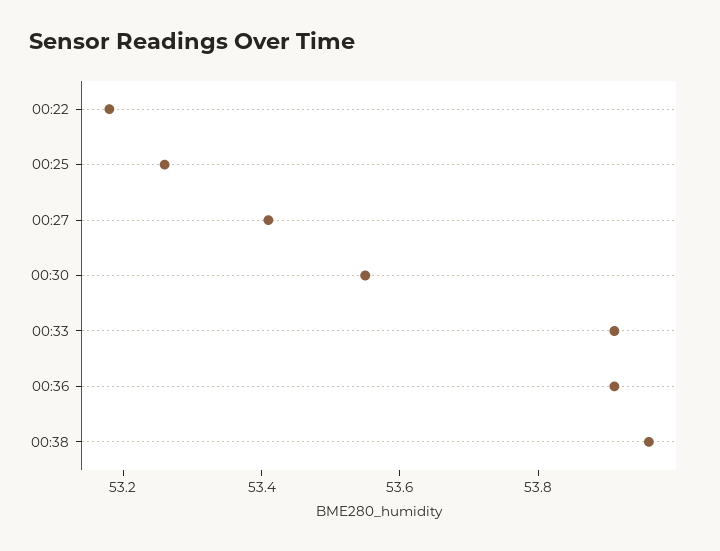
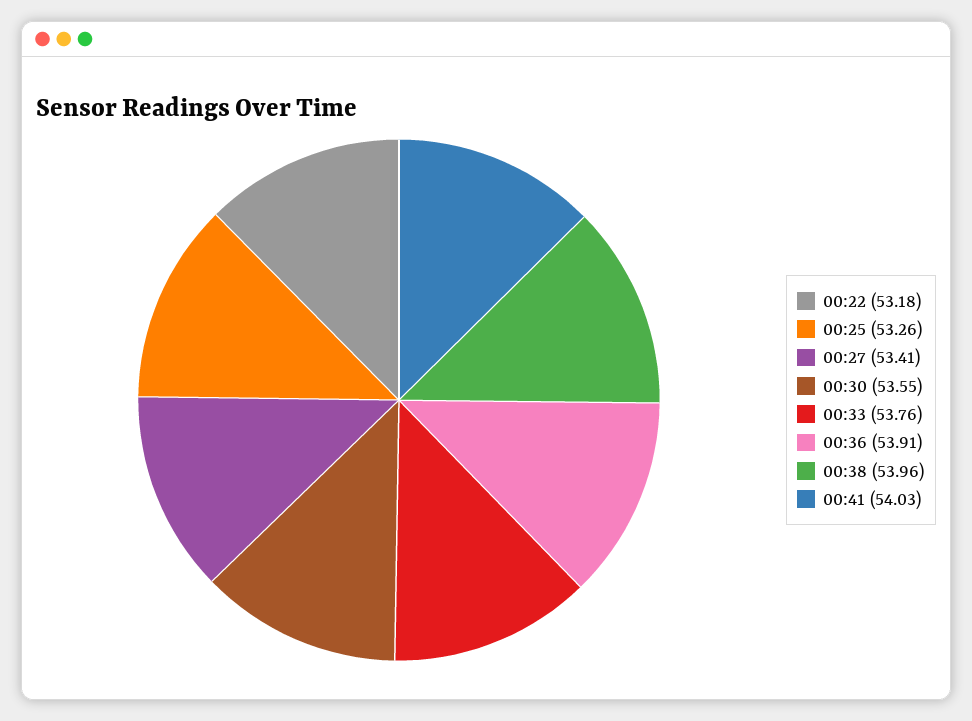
00:33: 53.9 -> 53.76
00:41: none -> 54.03

